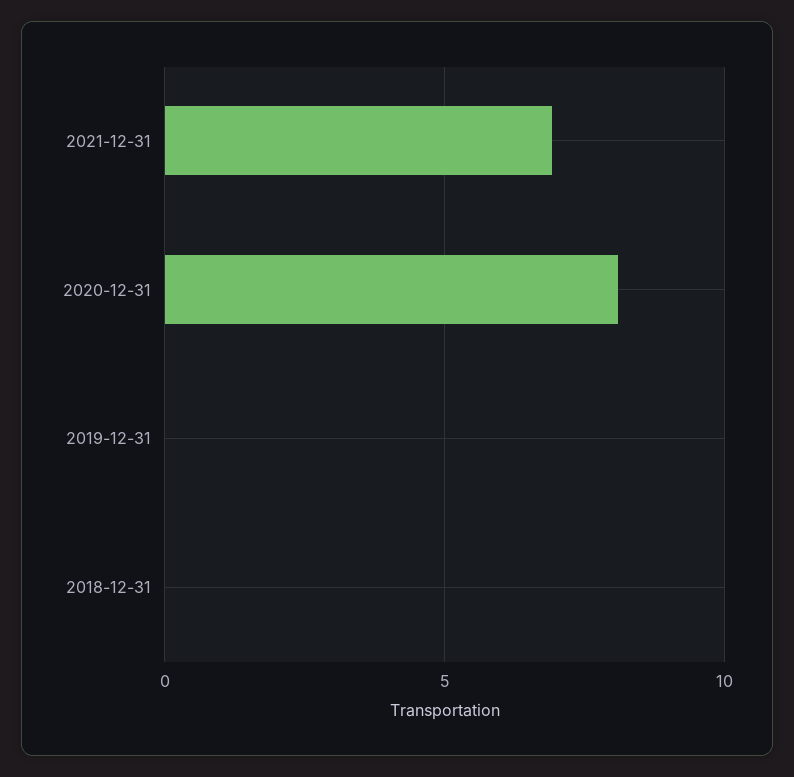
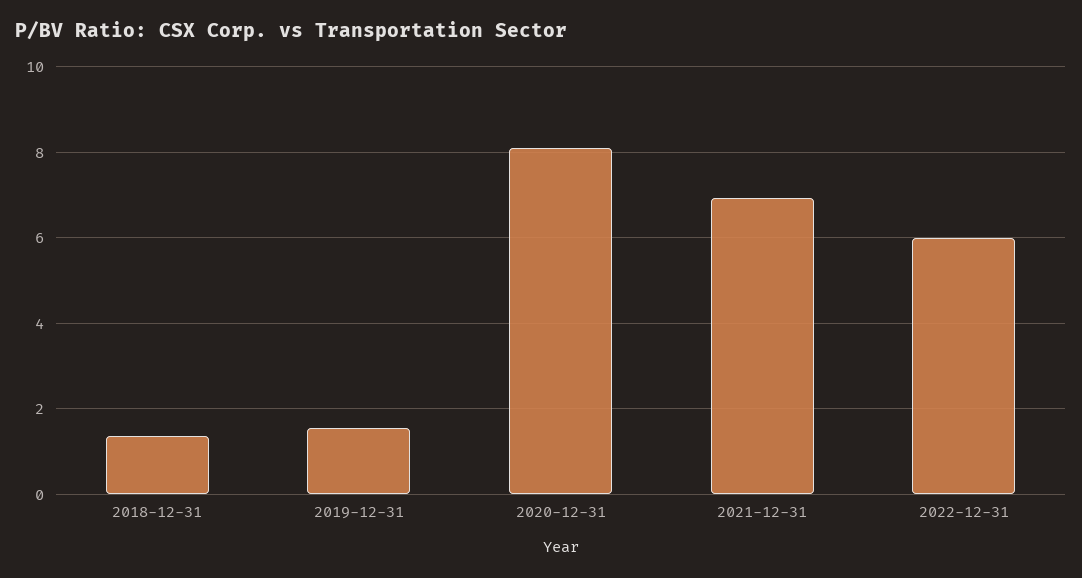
2019-12-31: 0 -> 1.6
2018-12-31: 0 -> 1.4
2022-12-31: none -> 6

